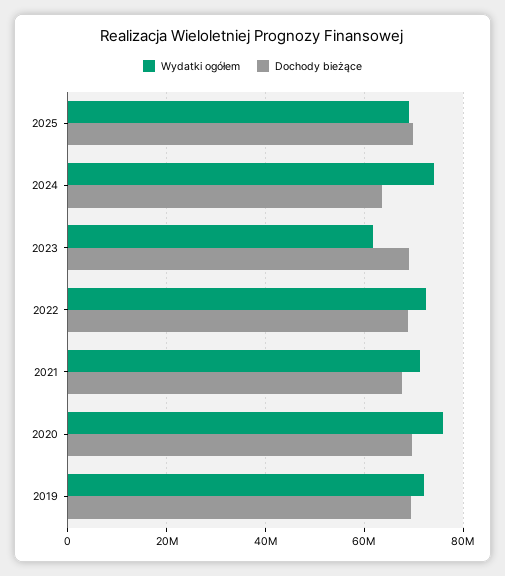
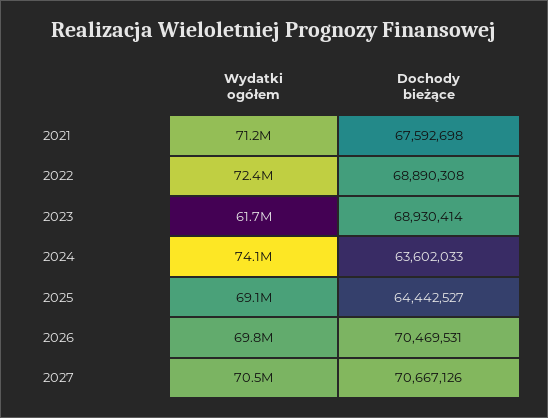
Dochody bieżące, 2025: 70000000 -> 64442527
Wydatki ogółem, 2020: 76000000 -> none
Dochody bieżące, 2020: 70000000 -> none
Wydatki ogółem, 2019: 72000000 -> none
Dochody bieżące, 2019: 70000000 -> none
Wydatki ogółem, 2026: none -> 69800000
Dochody bieżące, 2026: none -> 70469531
Wydatki ogółem, 2027: none -> 70500000
Dochody bieżące, 2027: none -> 70667126

